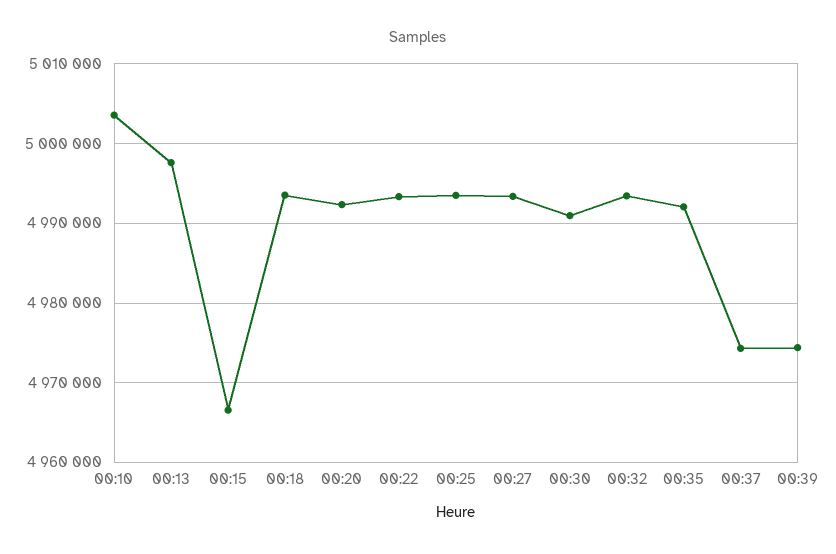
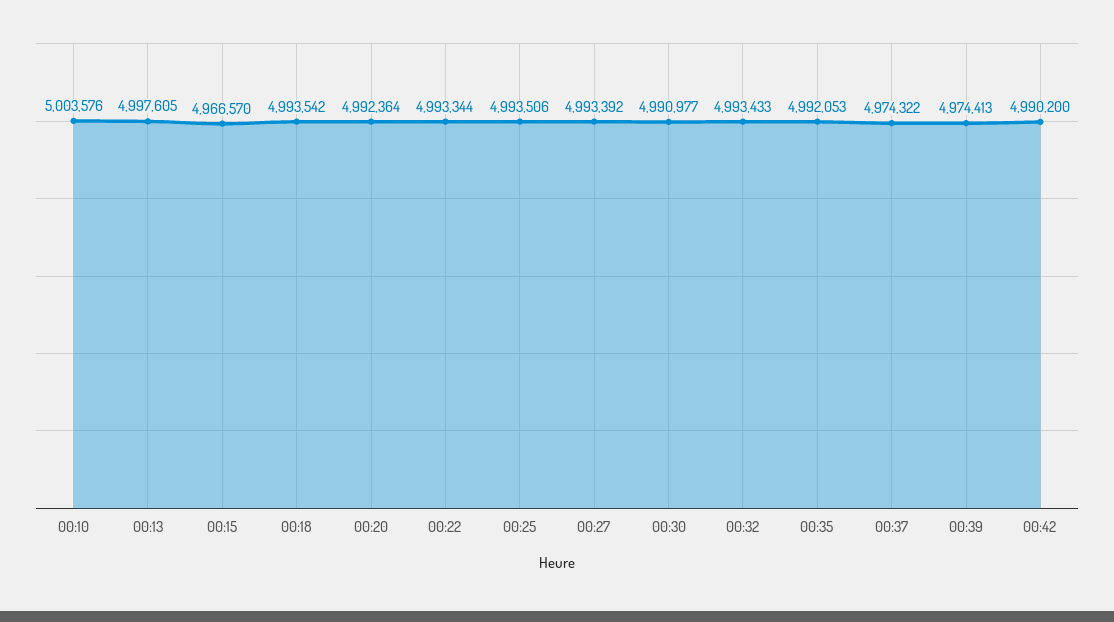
00:42: none -> 4990200

